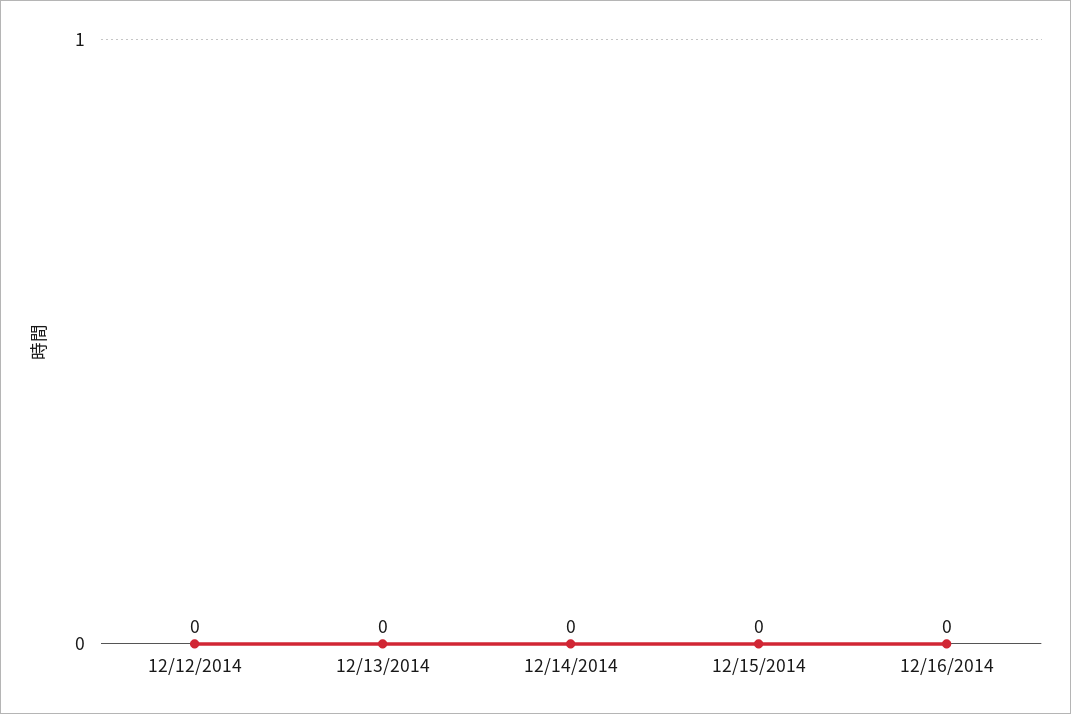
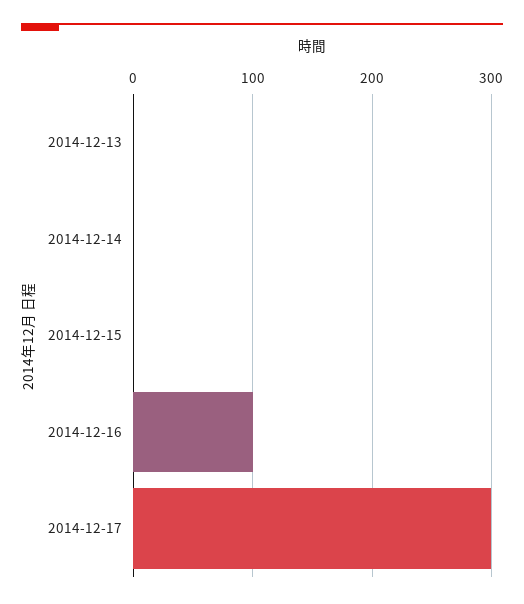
12/12/2014: 0 -> none
12/16/2014: 0 -> 100
2014-12-17: none -> 300

